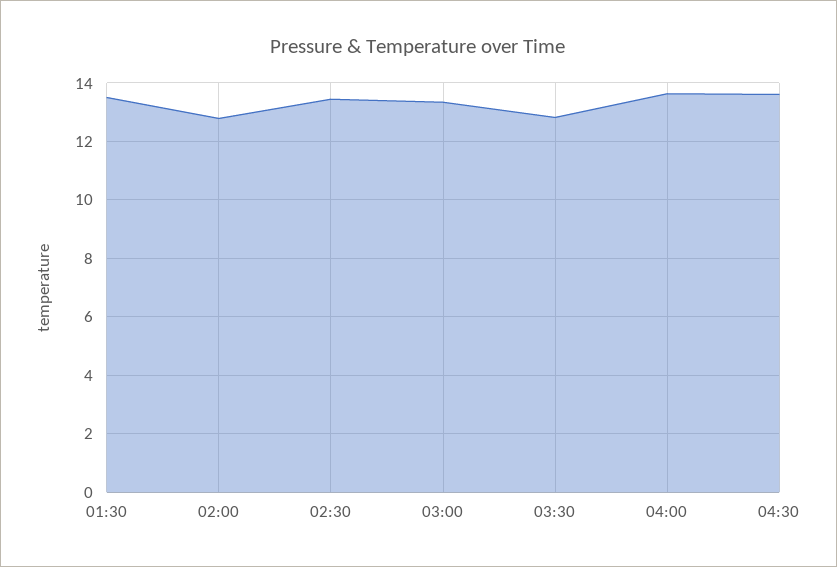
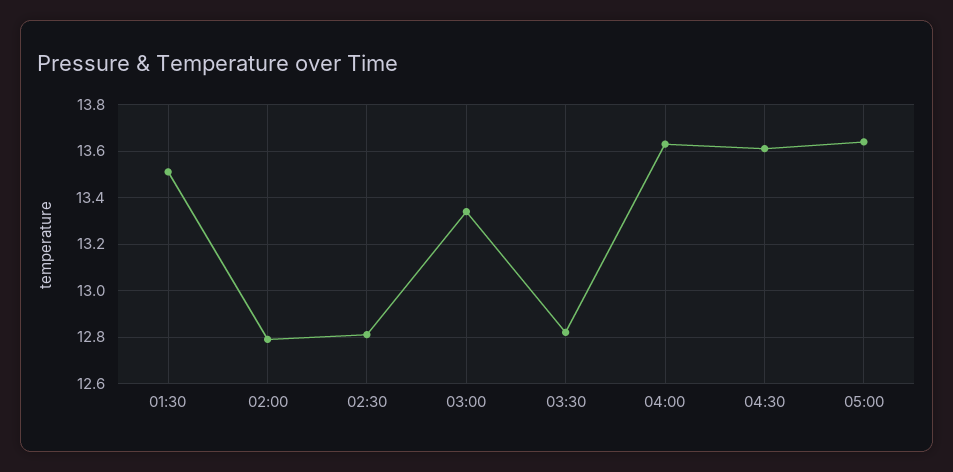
02:30: 13.5 -> 12.8
05:00: none -> 13.65

